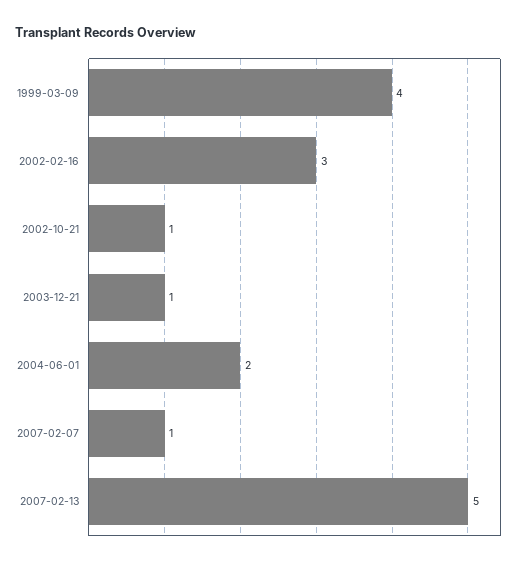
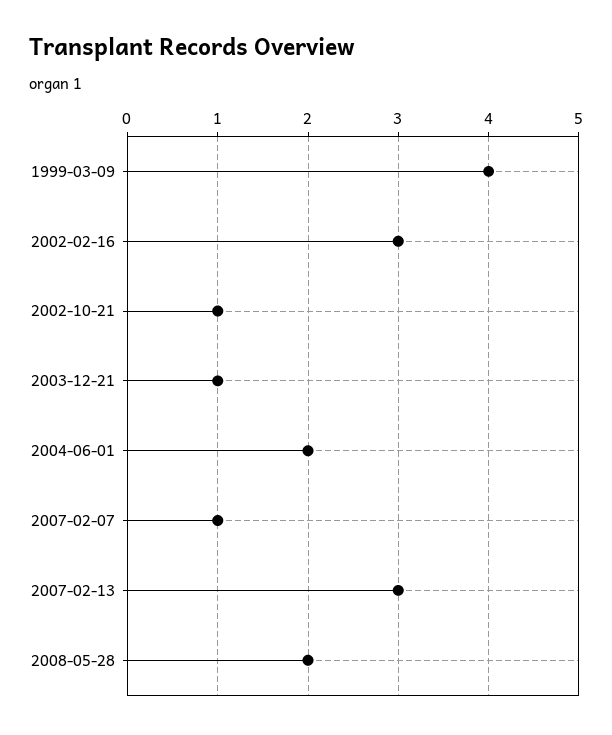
2007-02-13: 5 -> 3
2008-05-28: none -> 2

